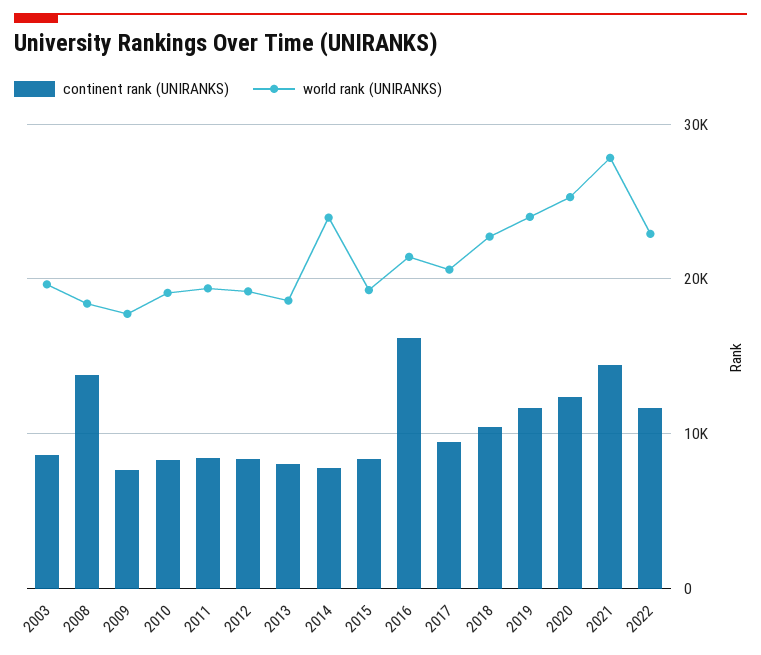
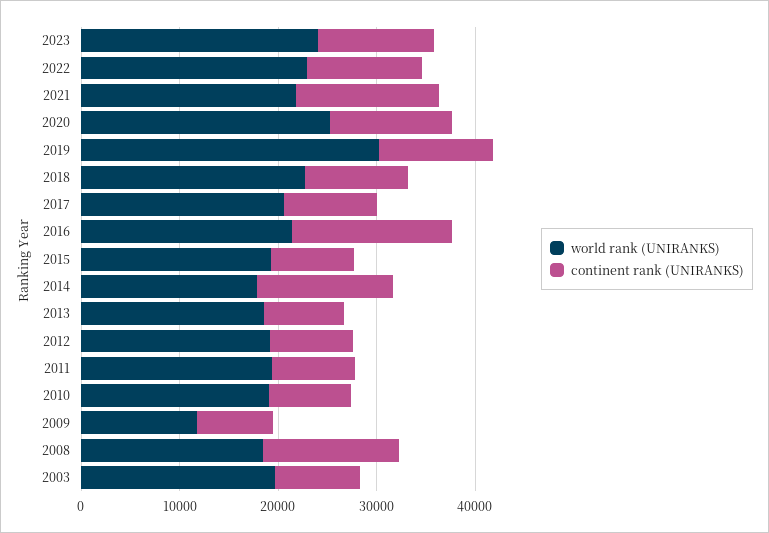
world rank (UNIRANKS), 2009: 18000 -> 12000
continent rank (UNIRANKS), 2014: 8000 -> 14000
world rank (UNIRANKS), 2014: 24000 -> 18000
world rank (UNIRANKS), 2019: 24000 -> 30000
world rank (UNIRANKS), 2021: 28000 -> 22000
world rank (UNIRANKS), 2023: none -> 24000
continent rank (UNIRANKS), 2023: none -> 12000

